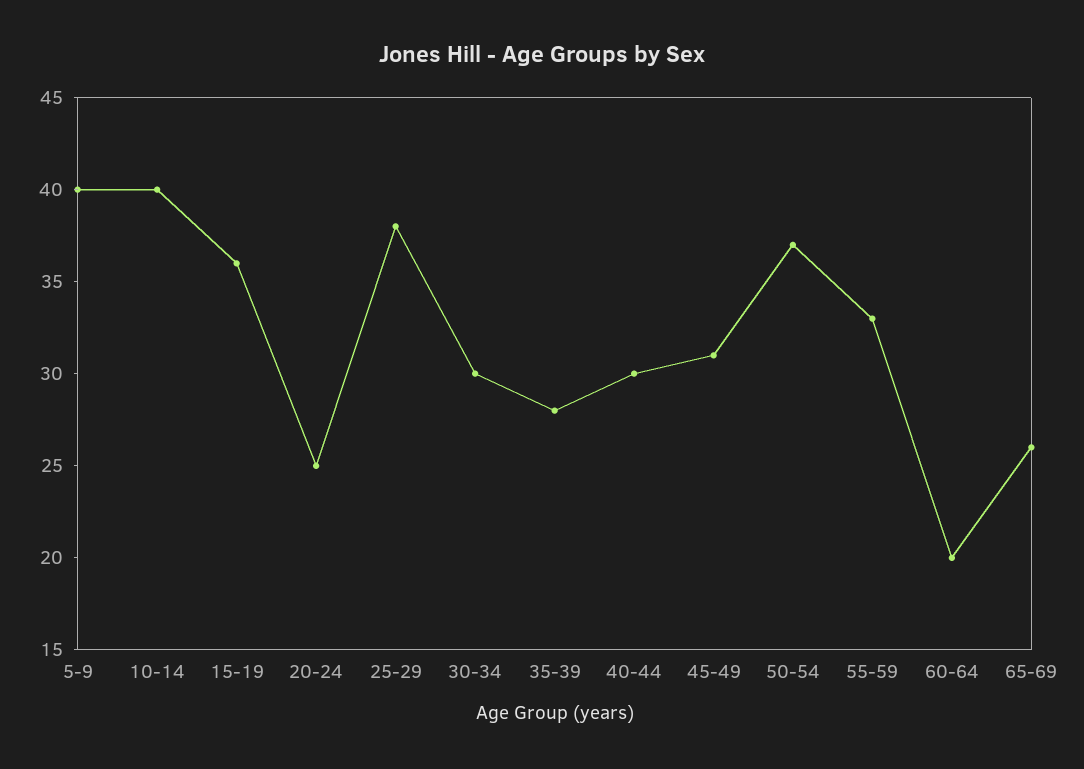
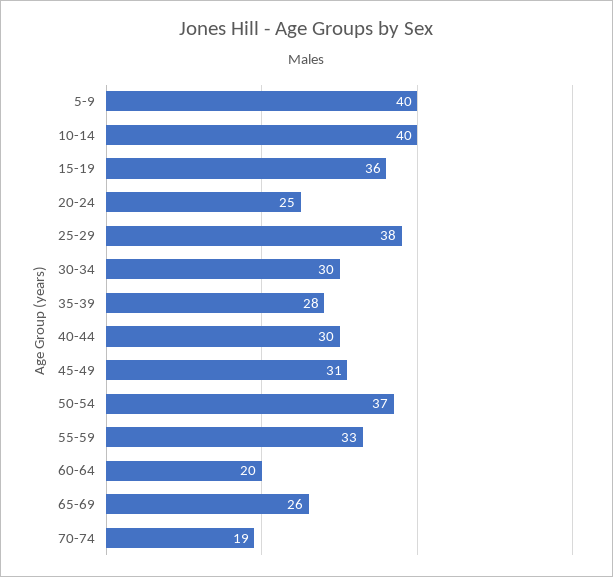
70-74: none -> 19

